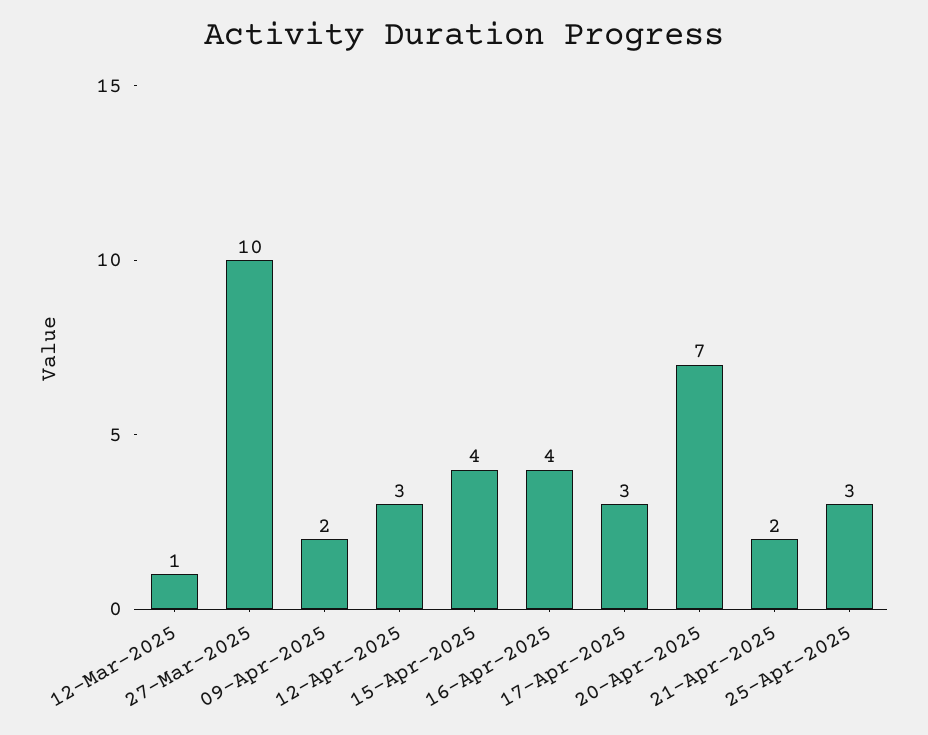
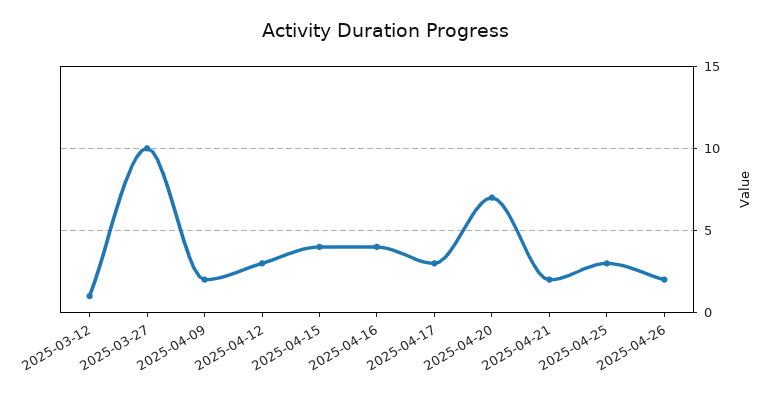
2025-04-26: none -> 2

